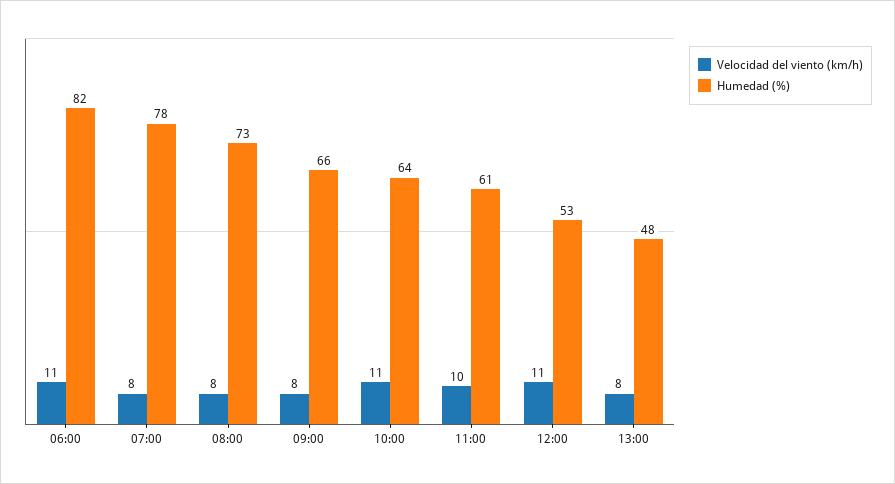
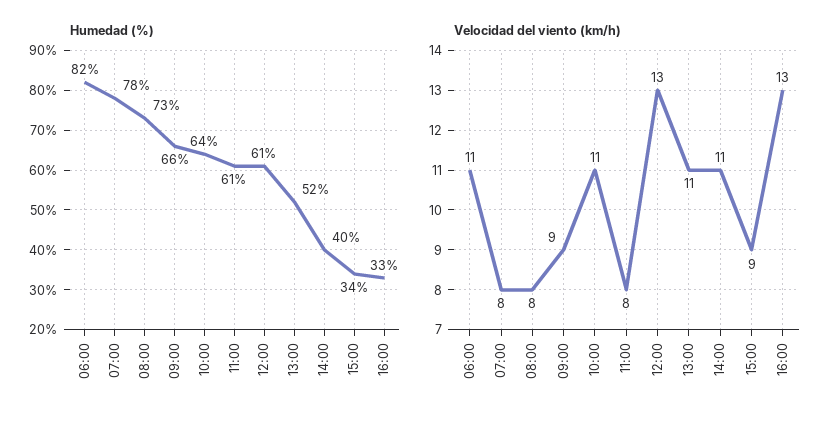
Velocidad del viento (km/h), 09:00: 8 -> 9
Velocidad del viento (km/h), 11:00: 10 -> 8
Velocidad del viento (km/h), 12:00: 11 -> 13
Humedad (%), 12:00: 53 -> 61
Velocidad del viento (km/h), 13:00: 8 -> 11
Humedad (%), 13:00: 48 -> 52
Humedad (%), 14:00: none -> 40
Humedad (%), 15:00: none -> 34
Humedad (%), 16:00: none -> 33
Velocidad del viento (km/h), 14:00: none -> 11
Velocidad del viento (km/h), 15:00: none -> 9
Velocidad del viento (km/h), 16:00: none -> 13

